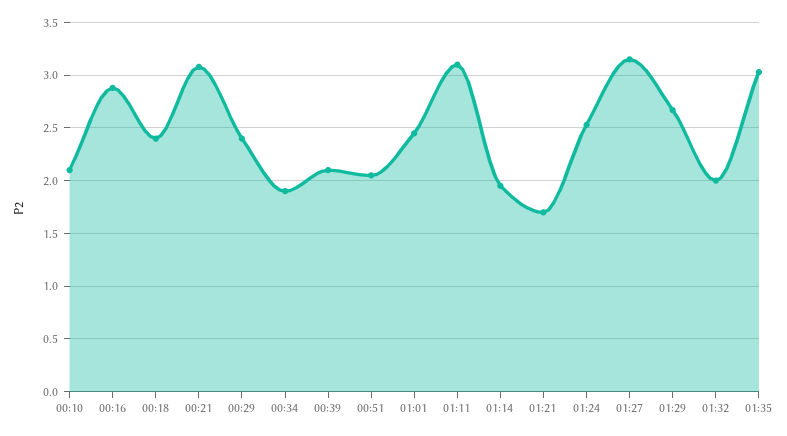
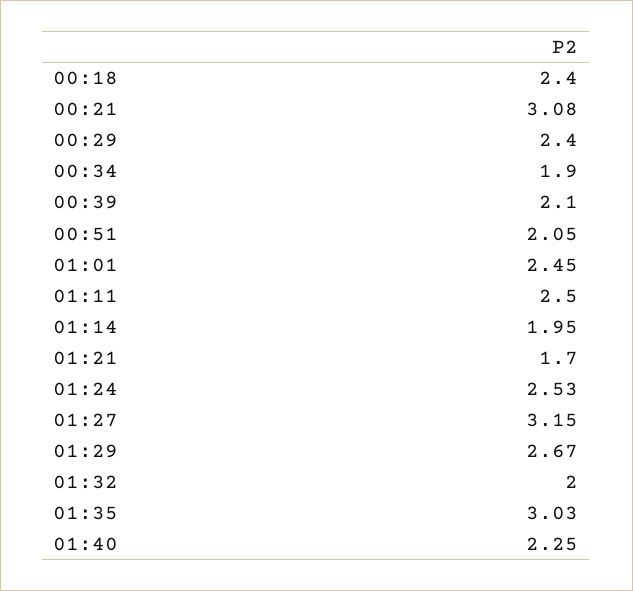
00:10: 2.1 -> none
00:16: 2.9 -> none
01:11: 3.1 -> 2.5
01:40: none -> 2.25

